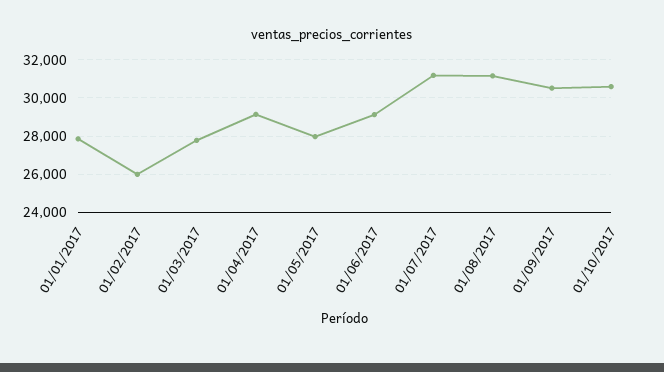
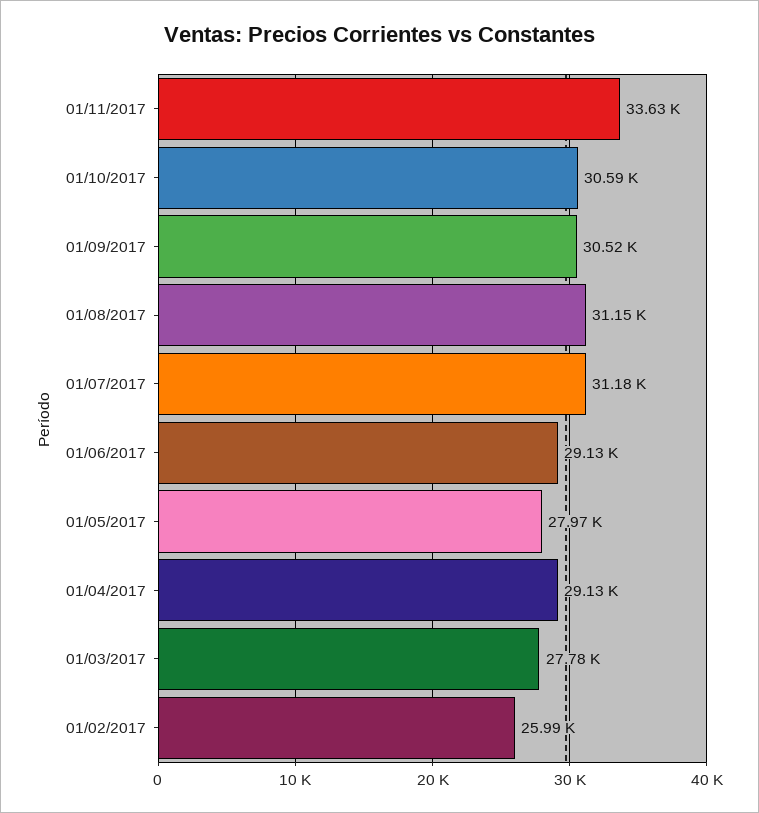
01/01/2017: 28000 -> none
01/11/2017: none -> 33630

